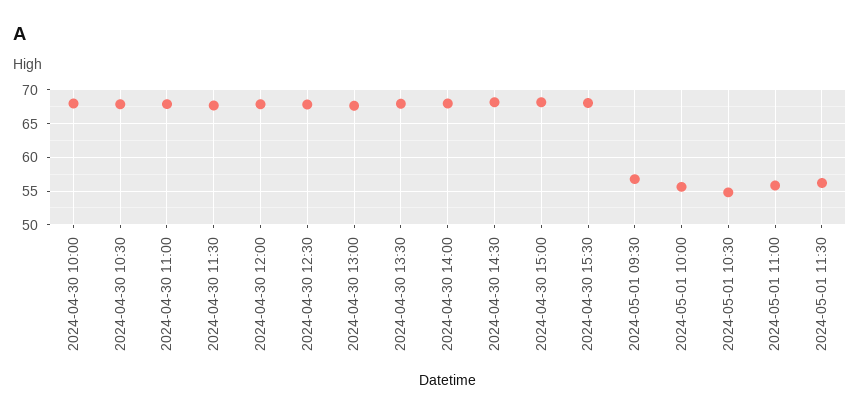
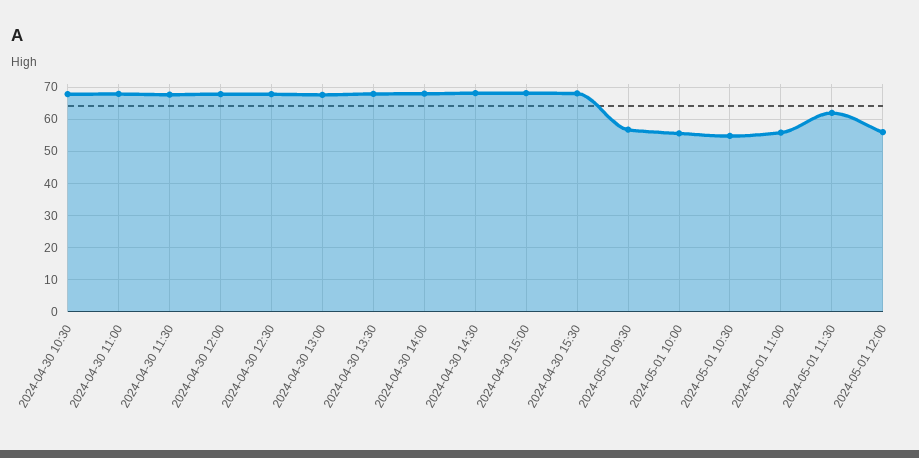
2024-04-30 10:00: 68 -> none
2024-05-01 11:30: 56 -> 62
2024-05-01 12:00: none -> 56

